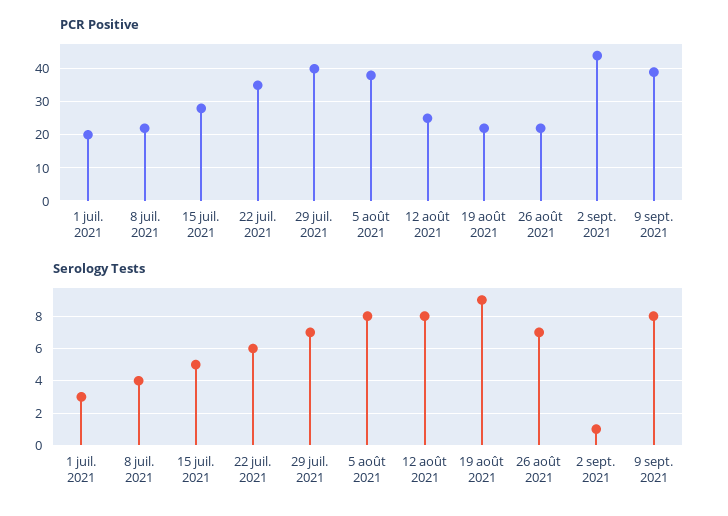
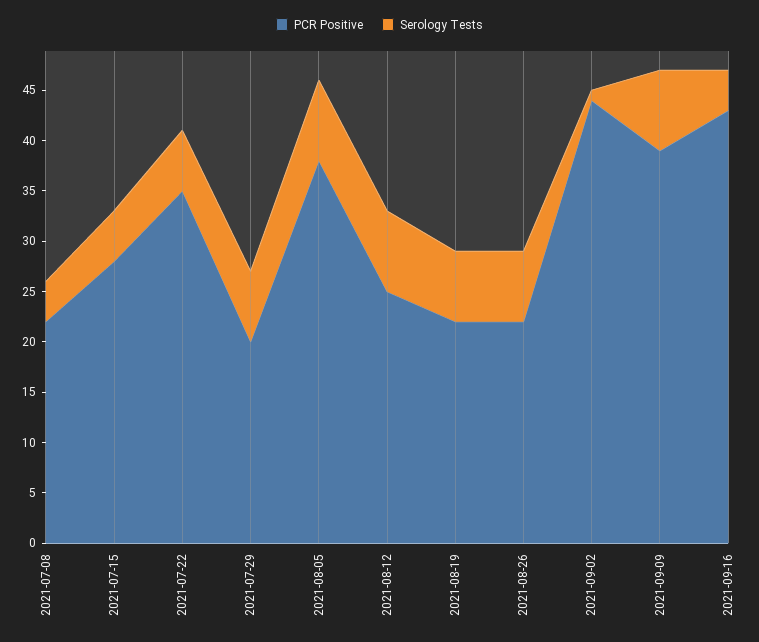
PCR Positive, 1 juil. 2021: 20 -> none
PCR Positive, 29 juil. 2021: 40 -> 20
Serology Tests, 1 juil. 2021: 3 -> none
Serology Tests, 19 août 2021: 9 -> 7
PCR Positive, 2021-09-16: none -> 43
Serology Tests, 2021-09-16: none -> 4

